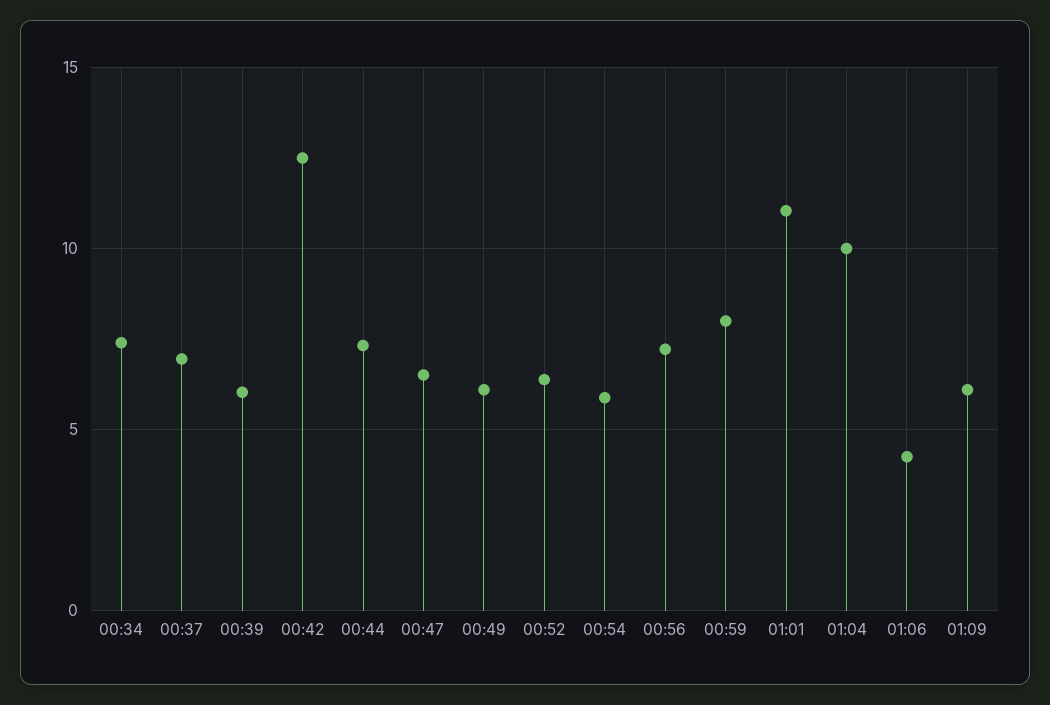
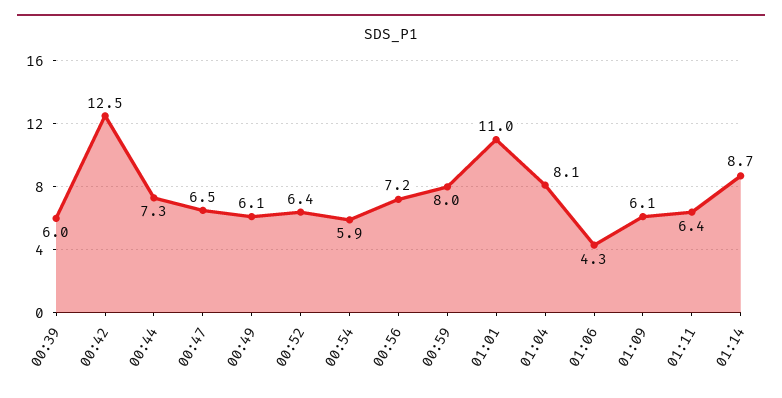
00:34: 7.5 -> none
00:37: 7 -> none
01:04: 10 -> 8.1
01:11: none -> 6.4
01:14: none -> 8.7

